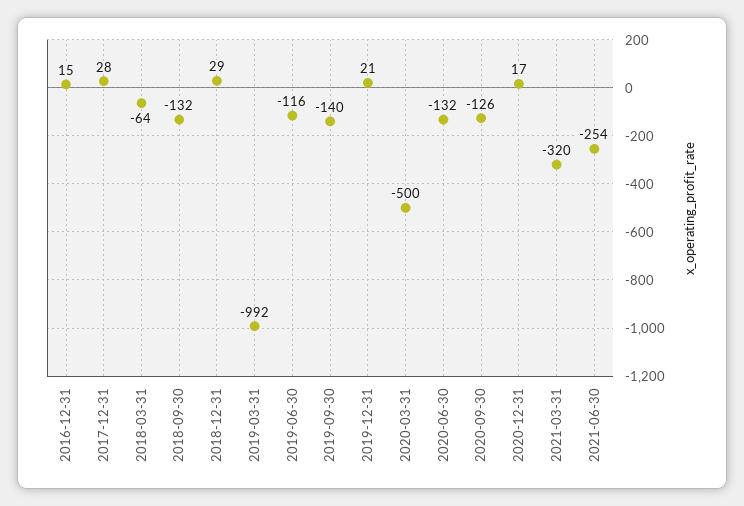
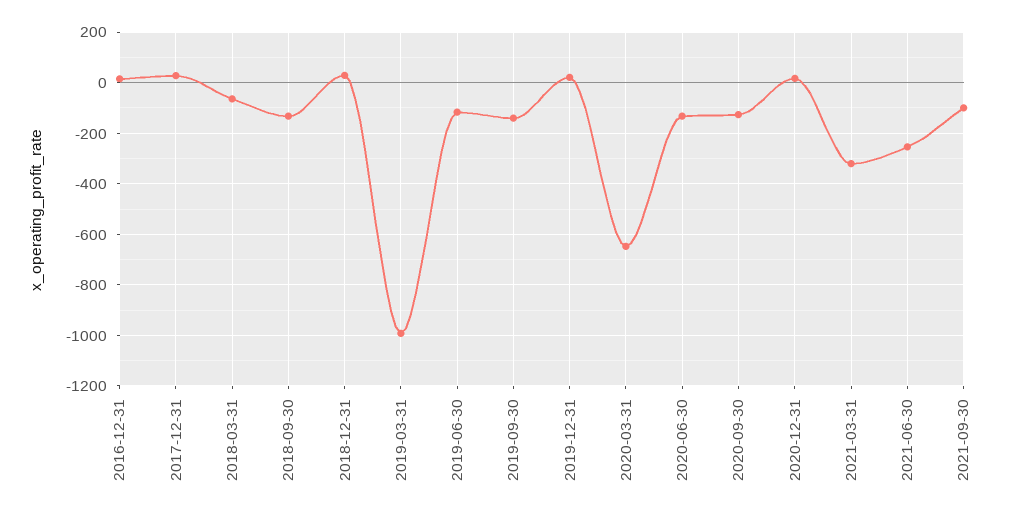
2020-03-31: -500 -> -650
2021-09-30: none -> -100

